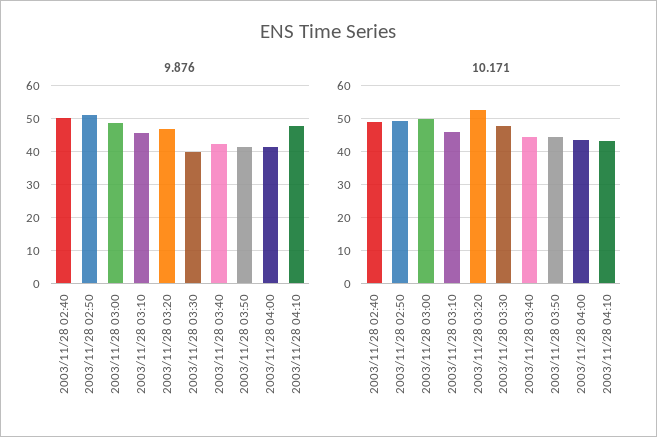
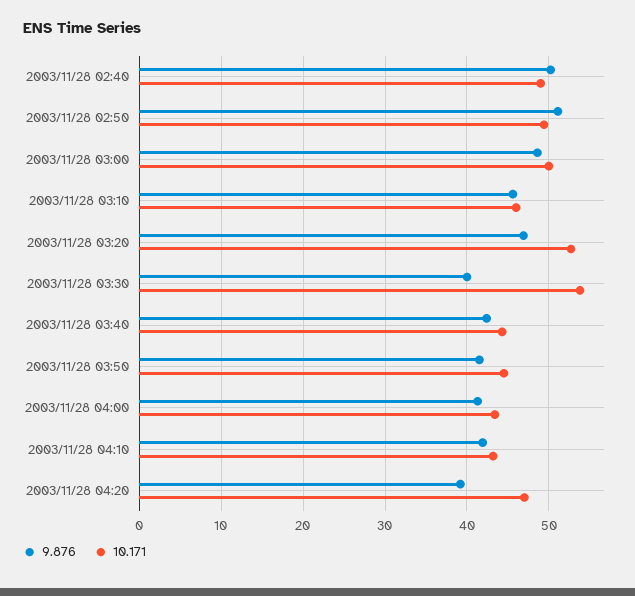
9.876, 2003/11/28 04:10: 48 -> 42
10.171, 2003/11/28 03:30: 48 -> 54
9.876, 2003/11/28 04:20: none -> 39
10.171, 2003/11/28 04:20: none -> 47

